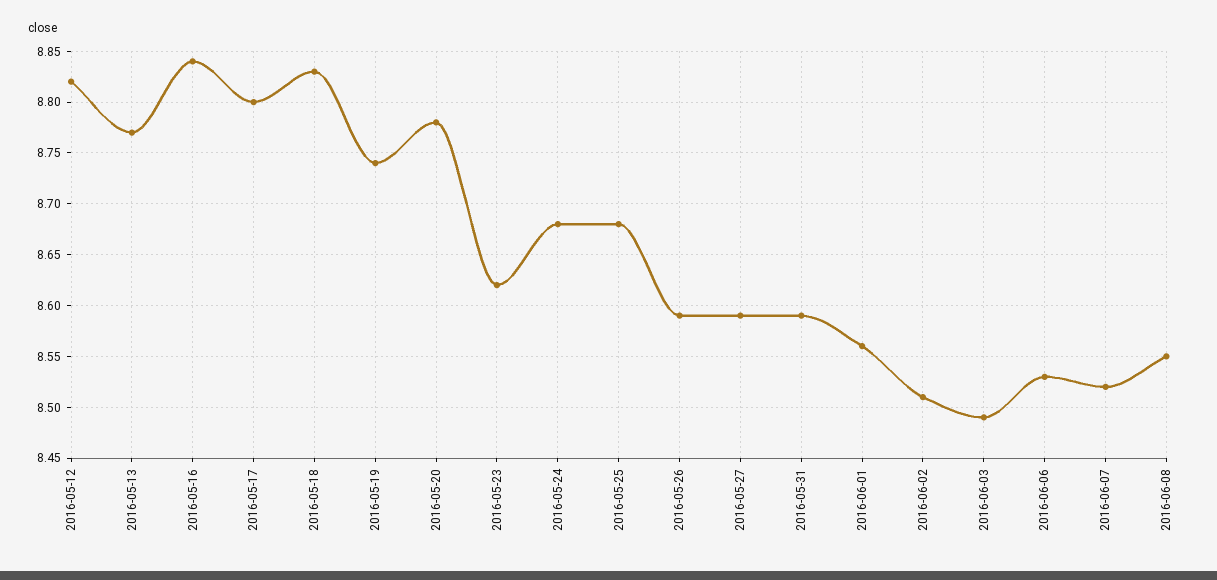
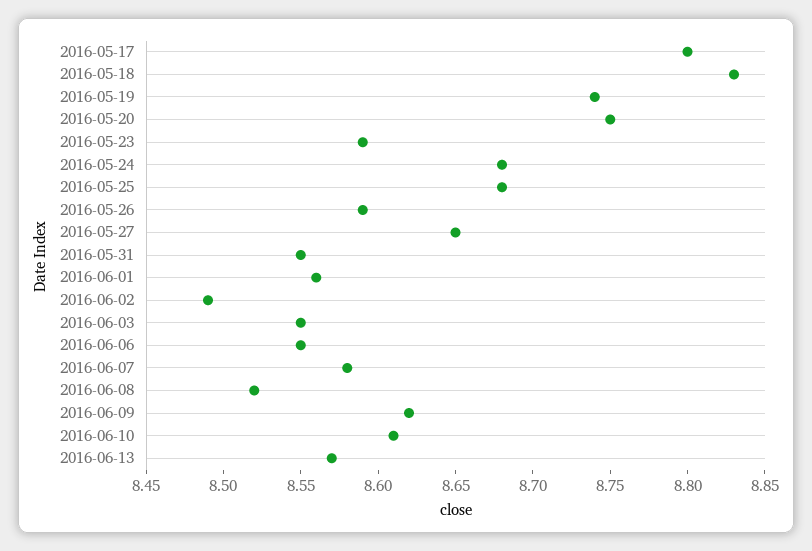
2016-05-12: 8.82 -> none
2016-05-13: 8.77 -> none
2016-05-16: 8.84 -> none
2016-05-20: 8.78 -> 8.75
2016-05-23: 8.62 -> 8.59
2016-05-27: 8.59 -> 8.65
2016-05-31: 8.59 -> 8.55
2016-06-02: 8.51 -> 8.49
2016-06-03: 8.49 -> 8.55
2016-06-06: 8.53 -> 8.55
2016-06-07: 8.52 -> 8.58
2016-06-08: 8.55 -> 8.52
2016-06-09: none -> 8.62
2016-06-10: none -> 8.61
2016-06-13: none -> 8.57

